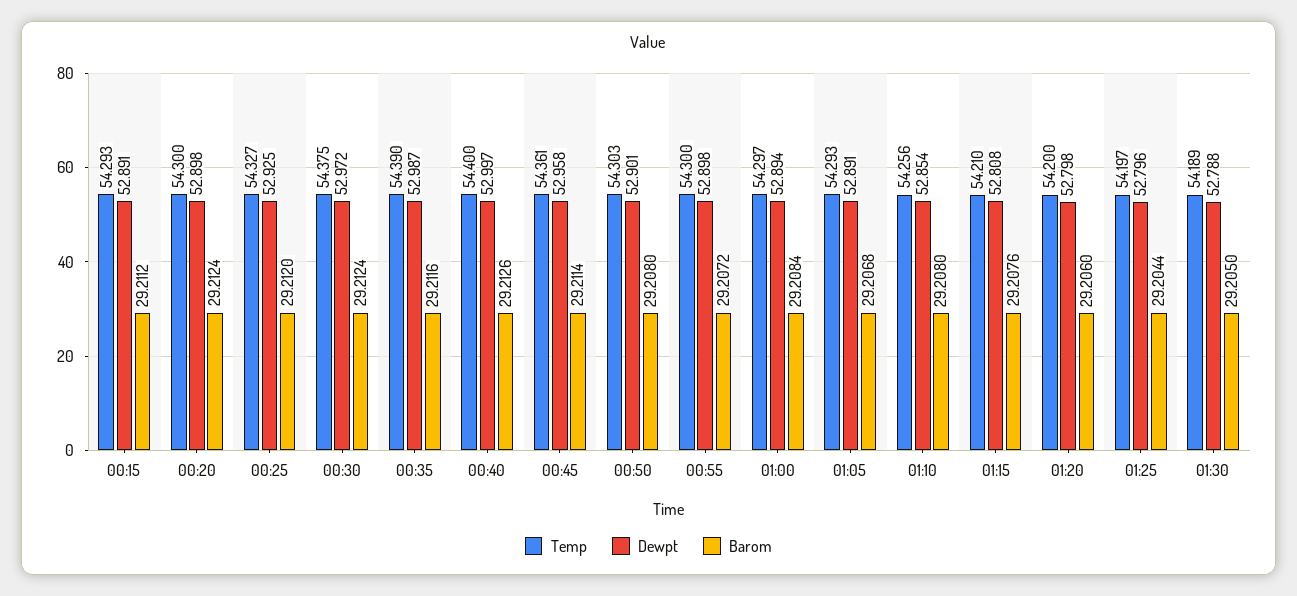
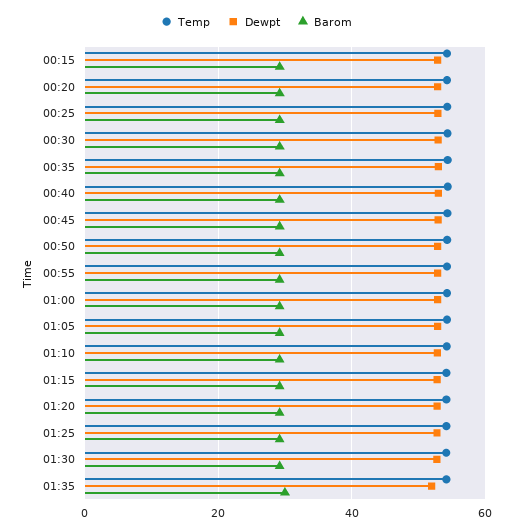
Temp, 01:35: none -> 54
Dewpt, 01:35: none -> 52
Barom, 01:35: none -> 30

